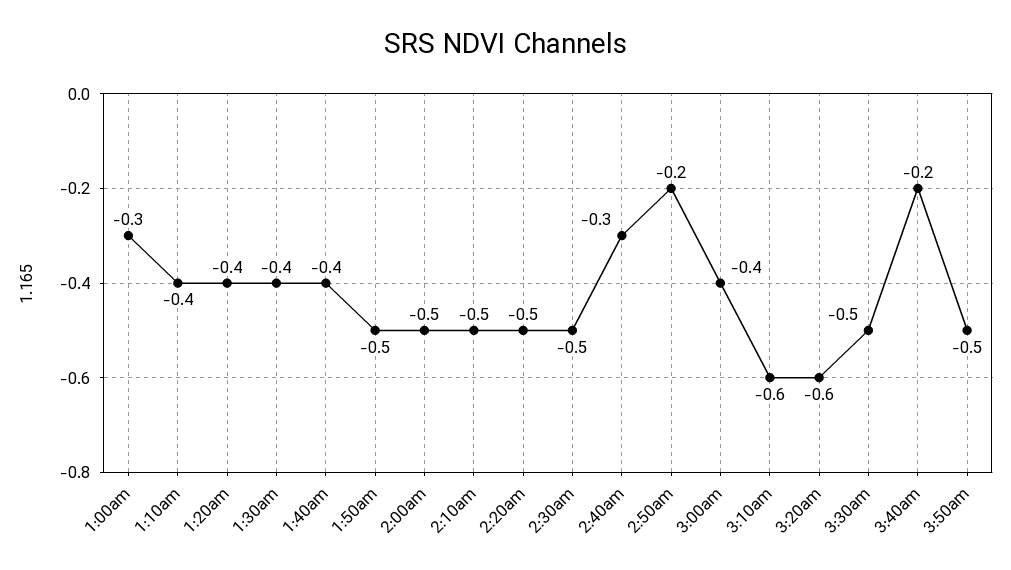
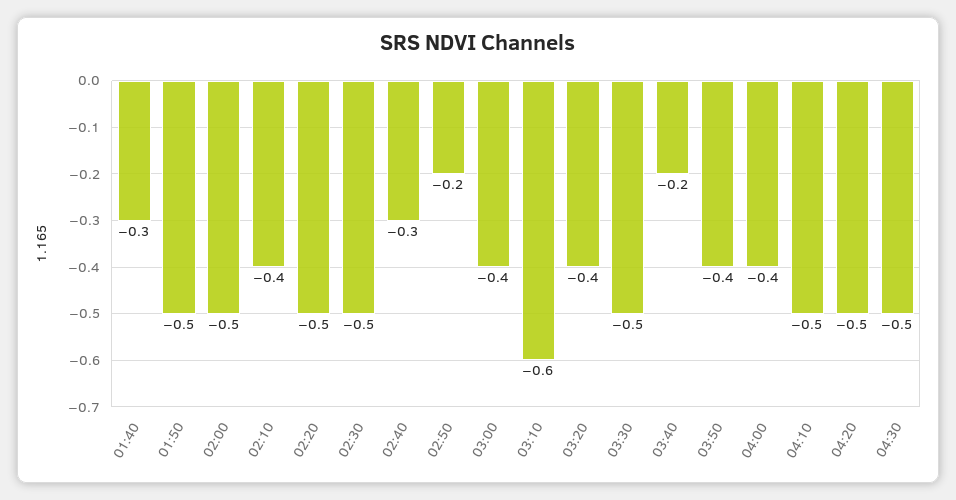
1:00am: -0.3 -> none
1:10am: -0.4 -> none
1:20am: -0.4 -> none
1:30am: -0.4 -> none
1:40am: -0.4 -> -0.3
2:10am: -0.5 -> -0.4
3:20am: -0.6 -> -0.4
3:50am: -0.5 -> -0.4
04:00: none -> -0.4
04:10: none -> -0.5
04:20: none -> -0.5
04:30: none -> -0.5

